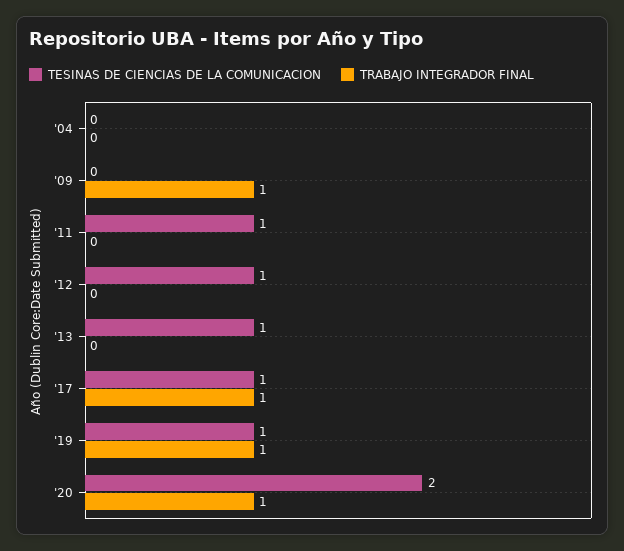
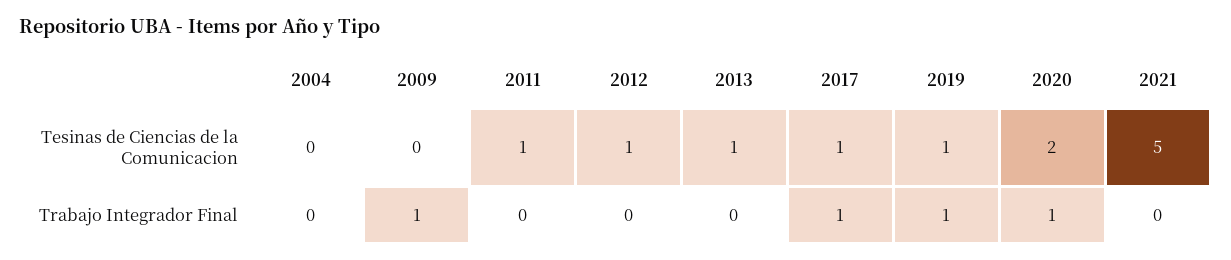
TESINAS DE CIENCIAS DE LA COMUNICACION, 2021: none -> 5
TRABAJO INTEGRADOR FINAL, 2021: none -> 0

